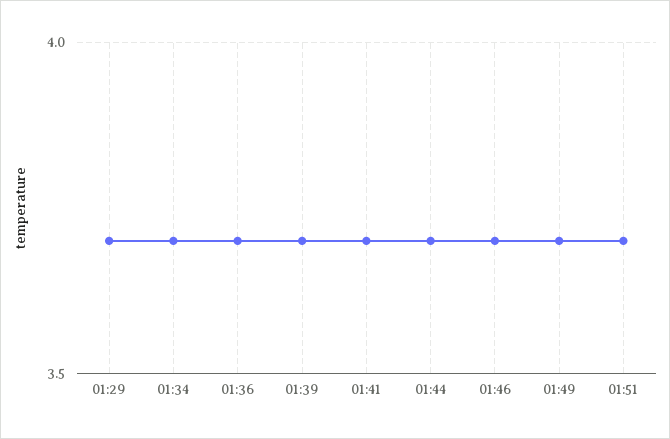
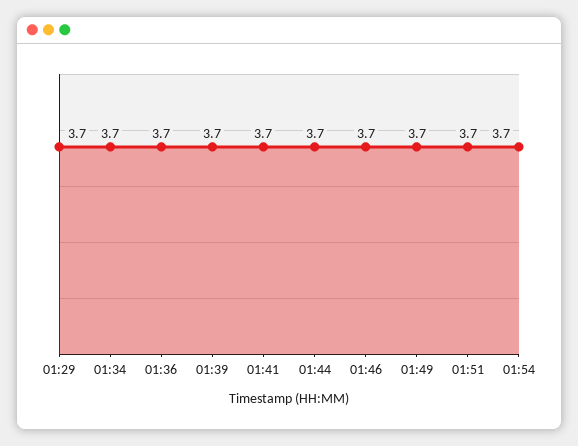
01:54: none -> 3.7

